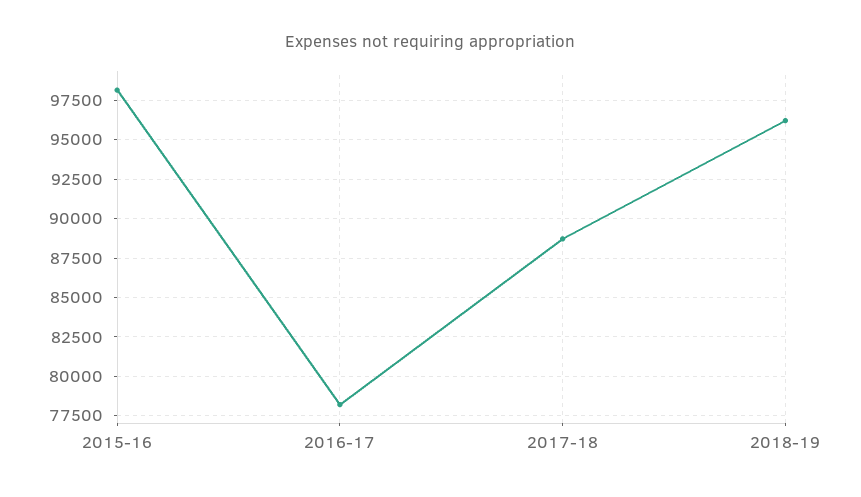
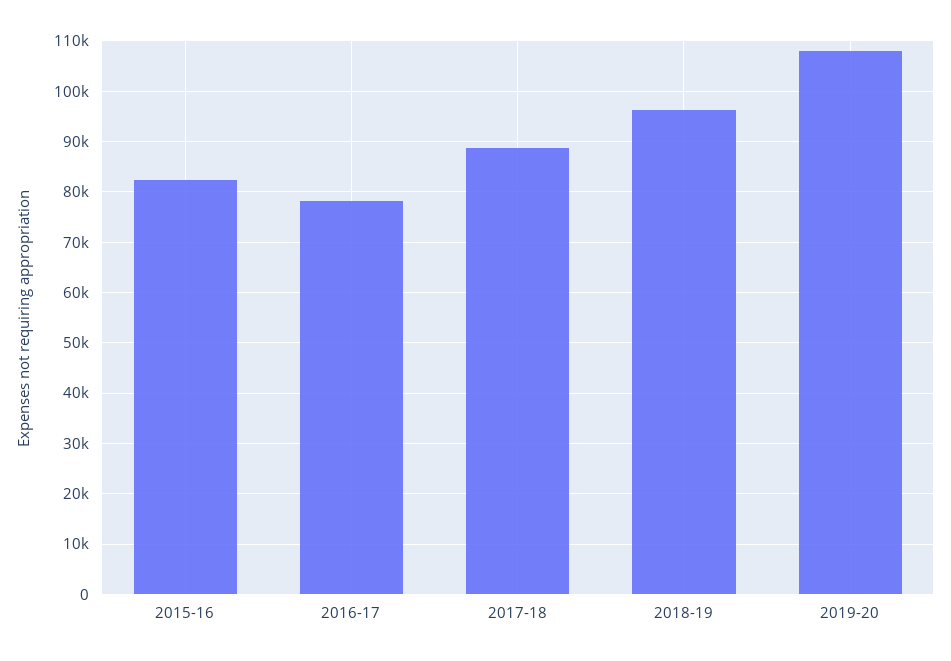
2015-16: 98000 -> 82000
2019-20: none -> 108000

